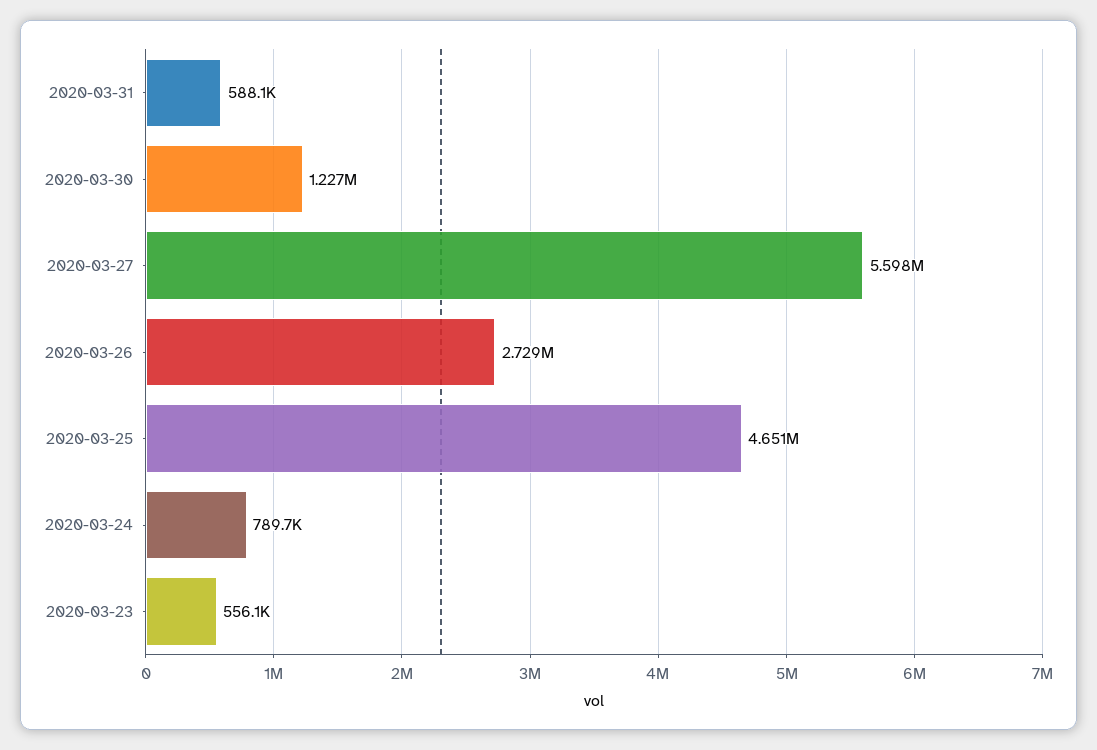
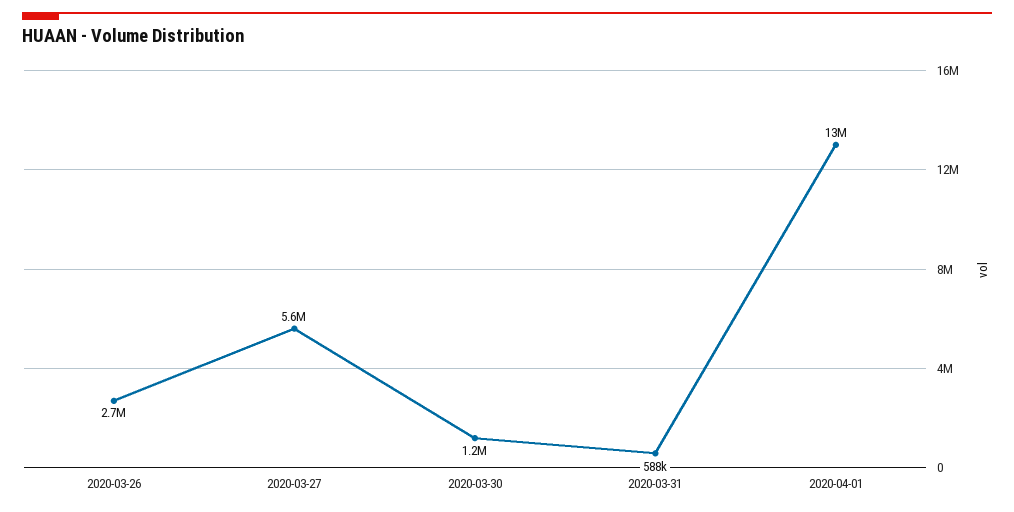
2020-03-25: 4651000 -> none
2020-03-24: 789700 -> none
2020-03-23: 556100 -> none
2020-04-01: none -> 13000000

